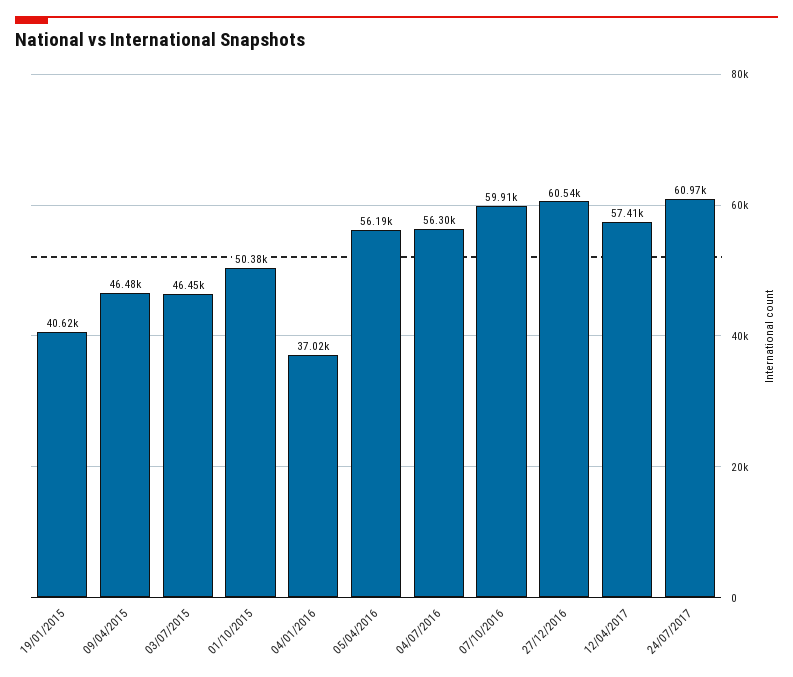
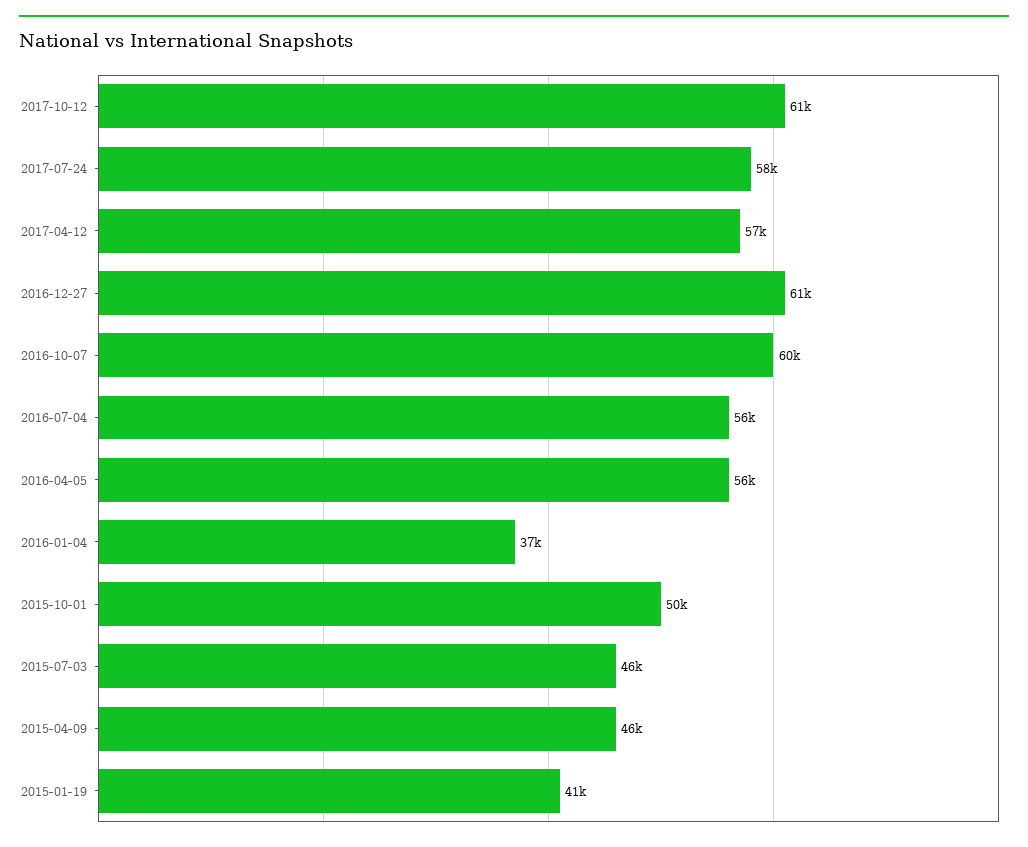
24/07/2017: 60970 -> 58000
2017-10-12: none -> 61000

